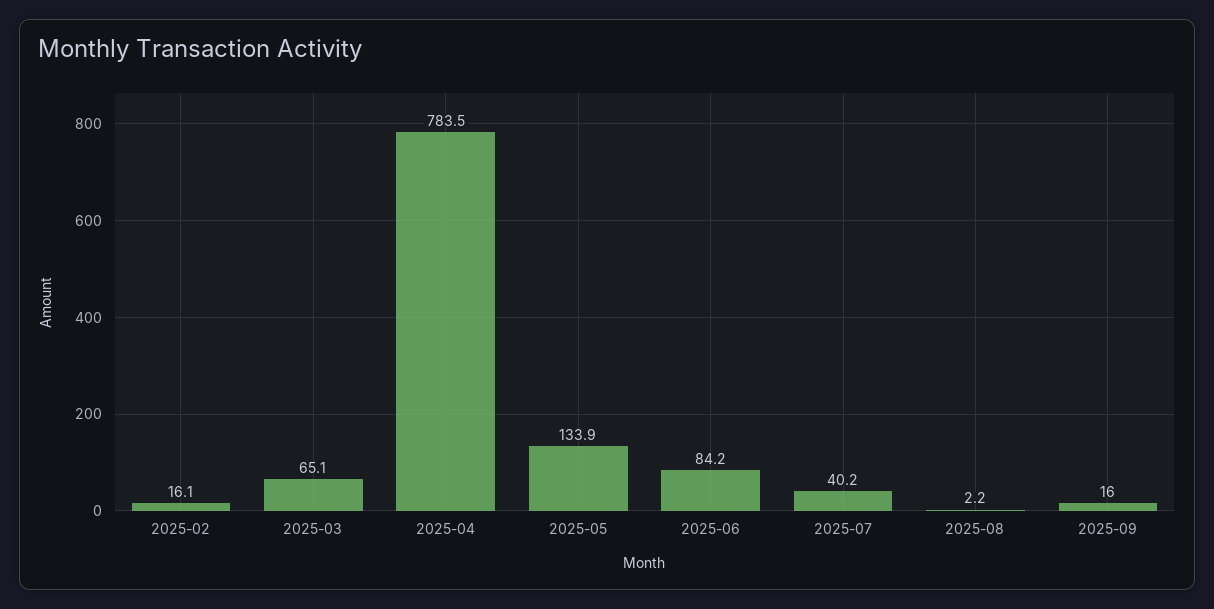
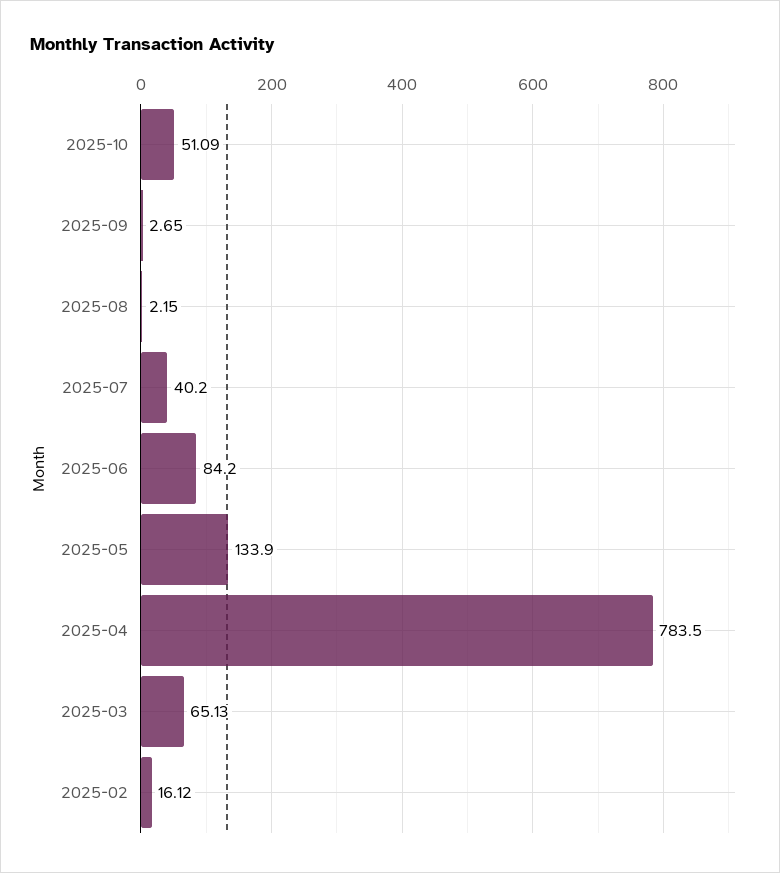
2025-09: 16 -> 2.65
2025-10: none -> 51.09

